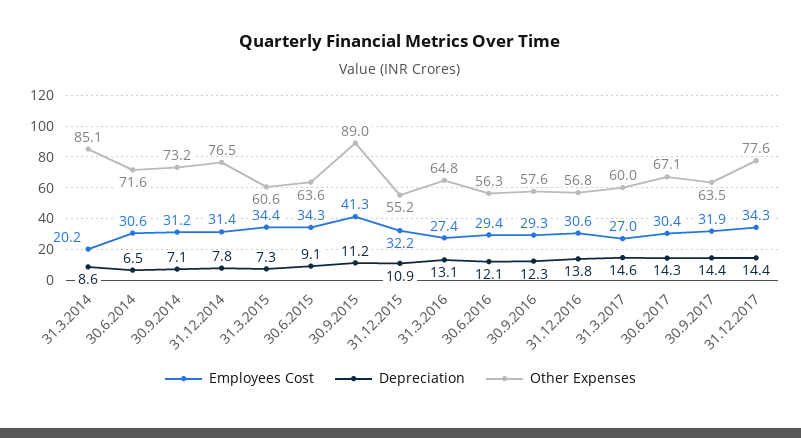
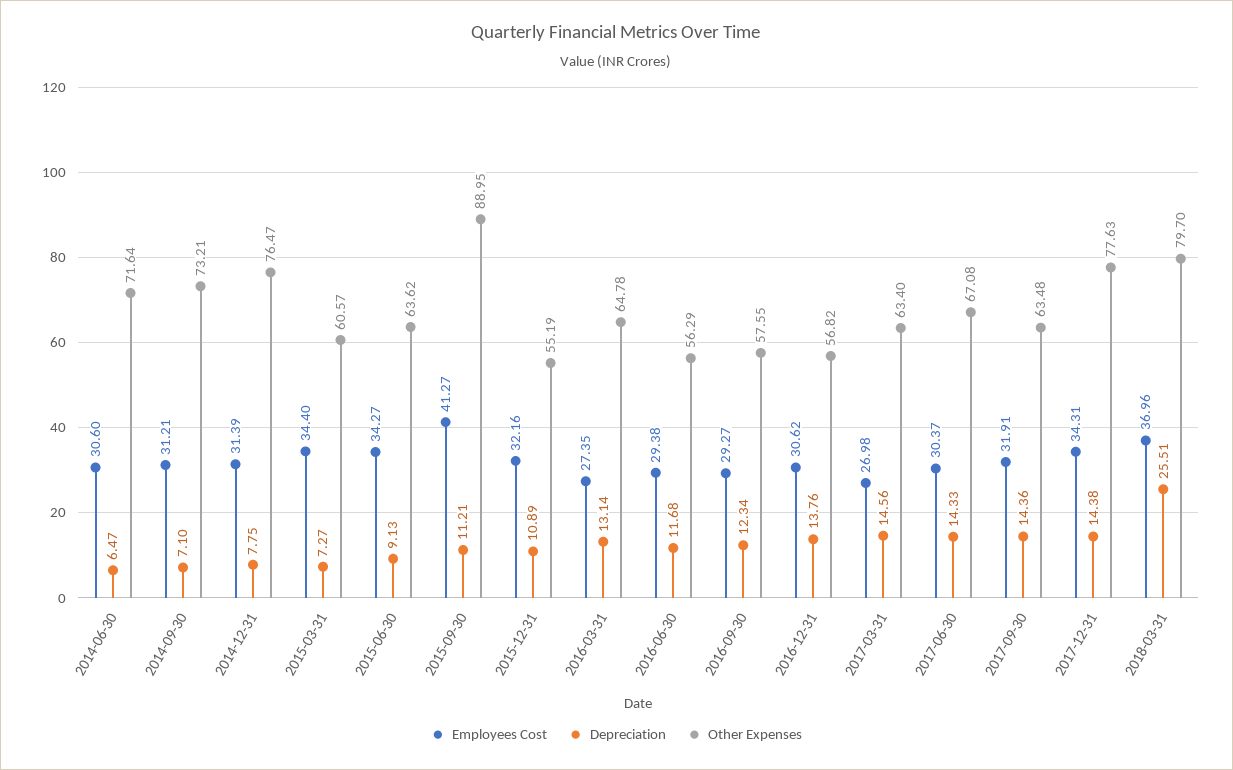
Employees Cost, 31.3.2014: 20.2 -> none
Depreciation, 31.3.2014: 8.6 -> none
Other Expenses, 31.3.2014: 85.1 -> none
Depreciation, 30.6.2016: 12.1 -> 11.68
Other Expenses, 31.3.2017: 60 -> 63.4
Employees Cost, 2018-03-31: none -> 36.96
Depreciation, 2018-03-31: none -> 25.51
Other Expenses, 2018-03-31: none -> 79.7

